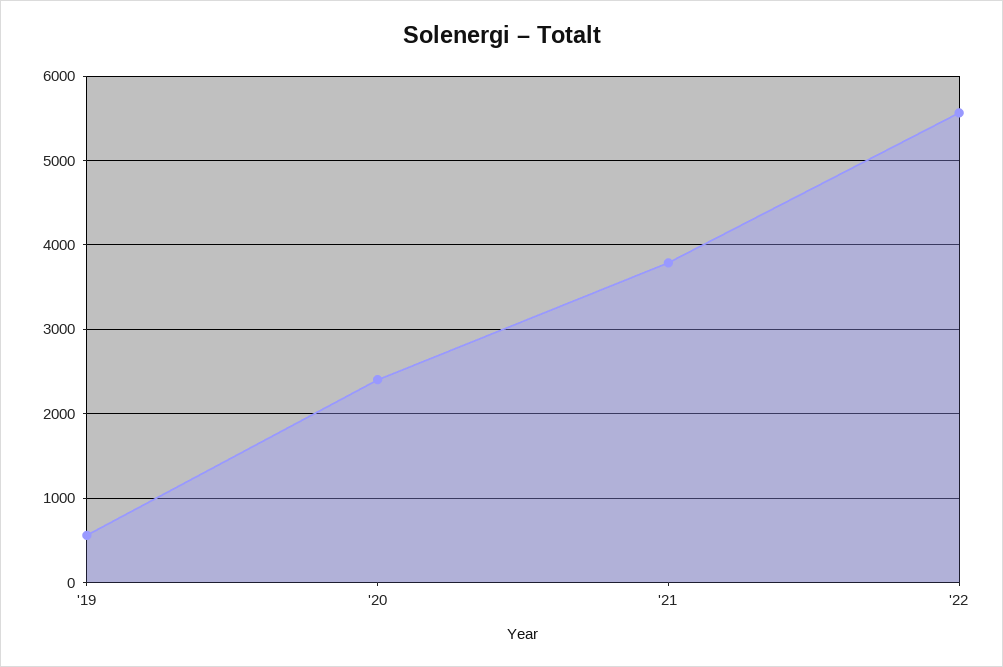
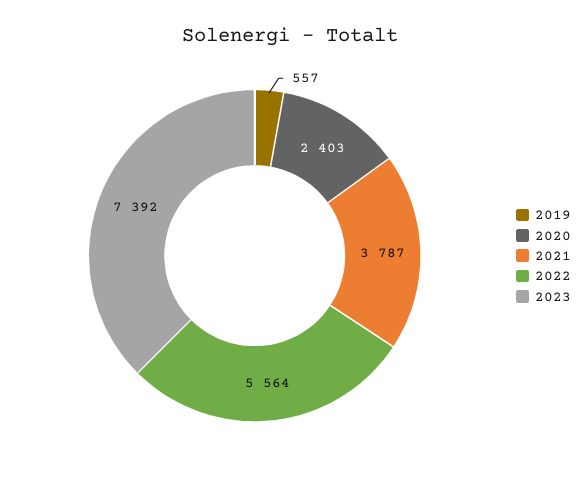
2023: none -> 7392

